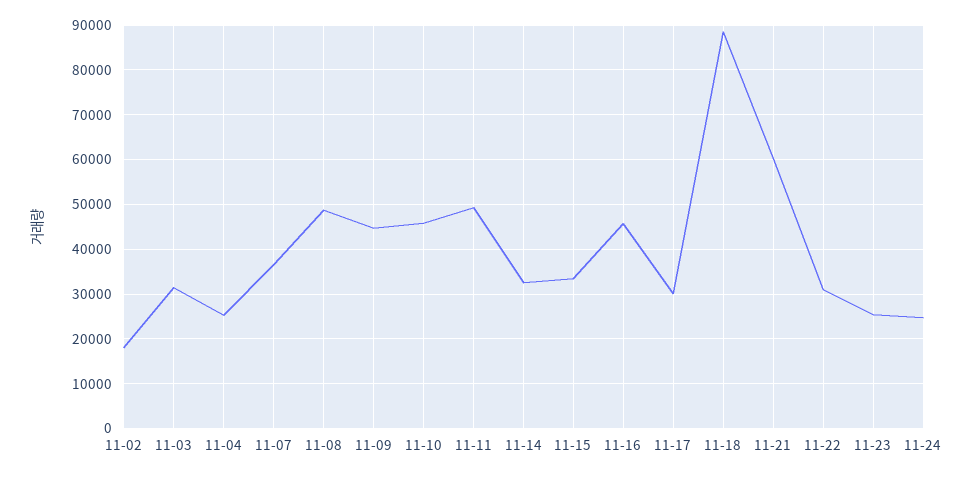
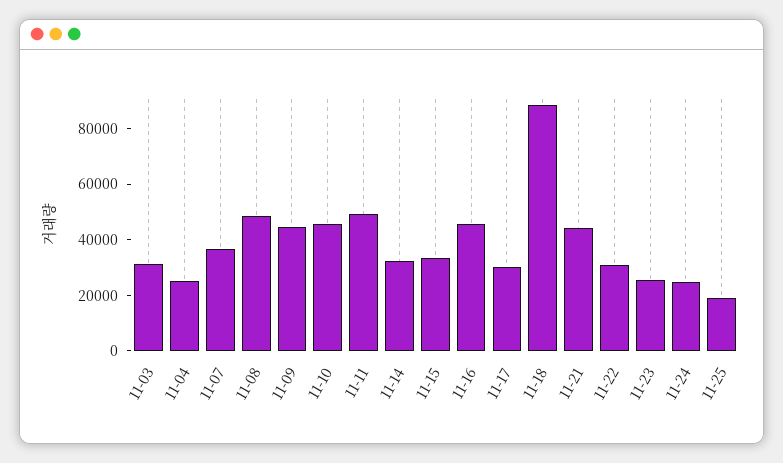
11-02: 18000 -> none
11-21: 60000 -> 45000
11-25: none -> 20000

